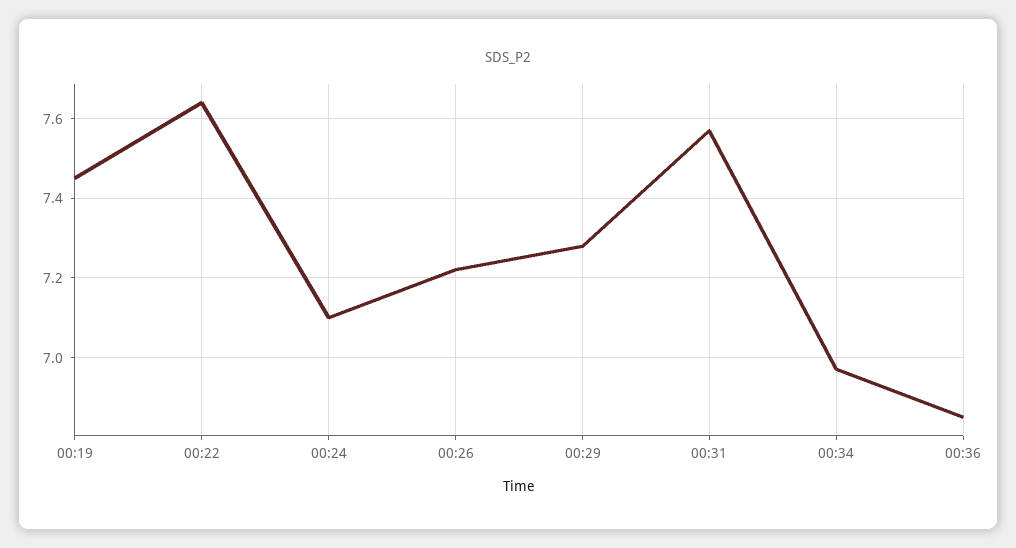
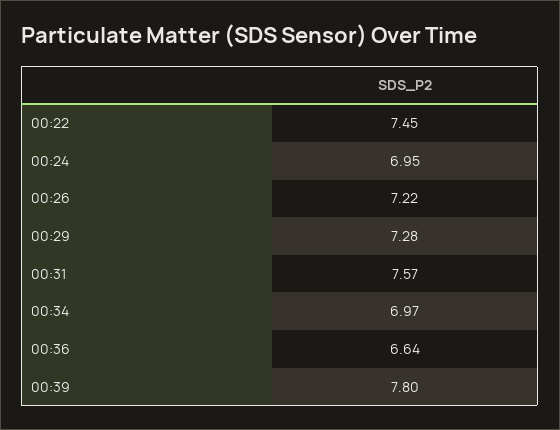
00:19: 7.45 -> none
00:22: 7.65 -> 7.45
00:24: 7.1 -> 6.95
00:36: 6.85 -> 6.64
00:39: none -> 7.8

